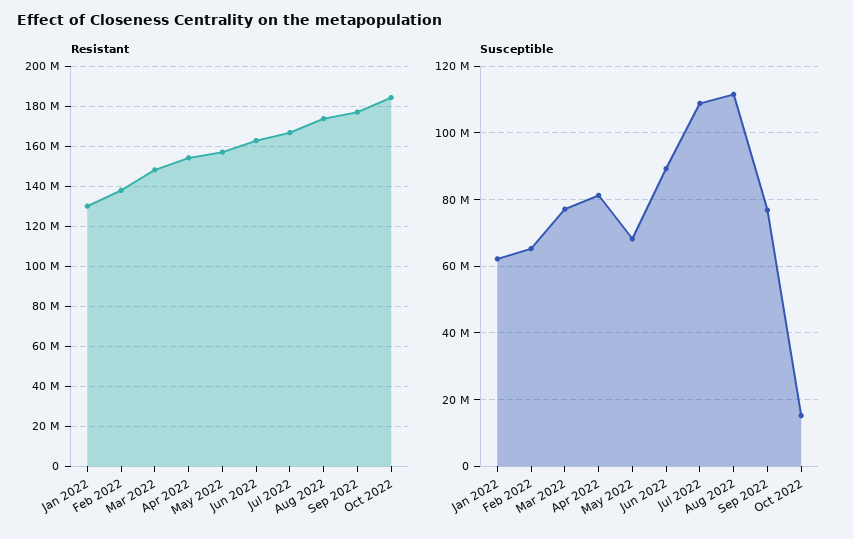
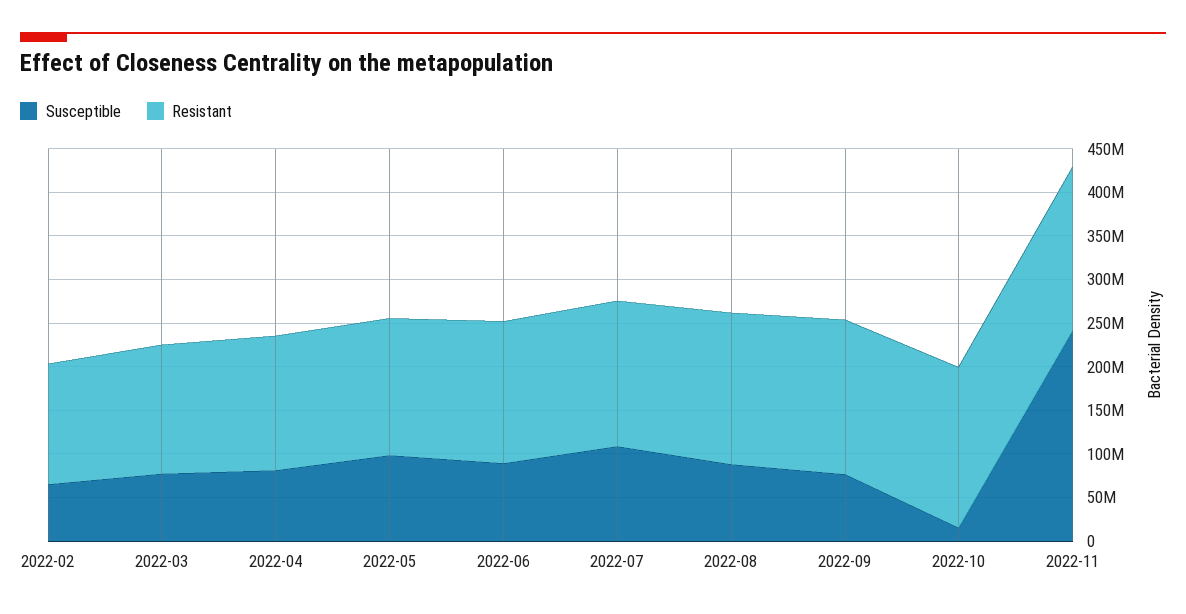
Resistant, Jan 2022: 130000000 -> none
Susceptible, Jan 2022: 62000000 -> none
Susceptible, May 2022: 68000000 -> 100000000
Susceptible, Aug 2022: 112000000 -> 90000000
Susceptible, 2022-11: none -> 240000000
Resistant, 2022-11: none -> 190000000

